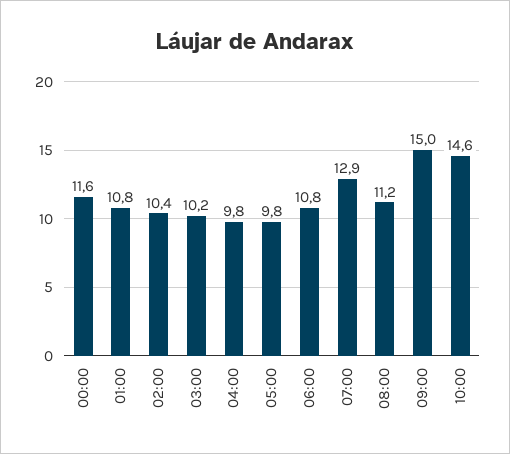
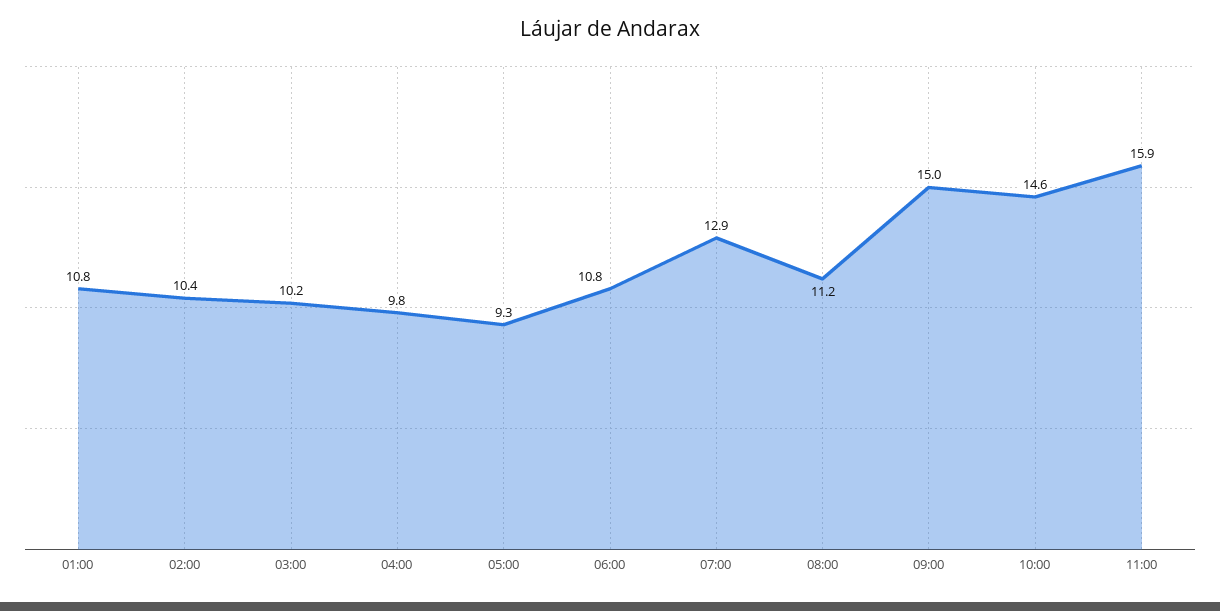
00:00: 11.6 -> none
05:00: 9.8 -> 9.3
11:00: none -> 15.9

